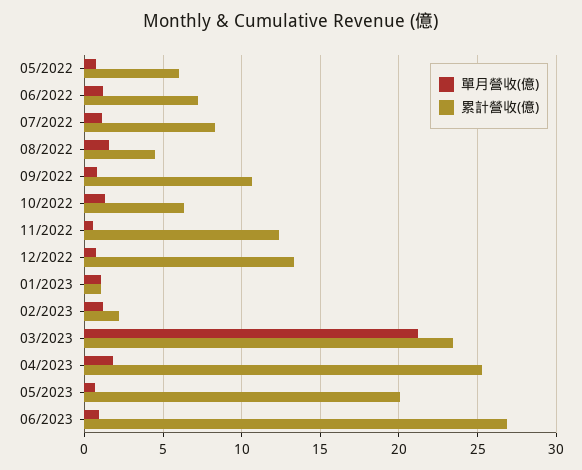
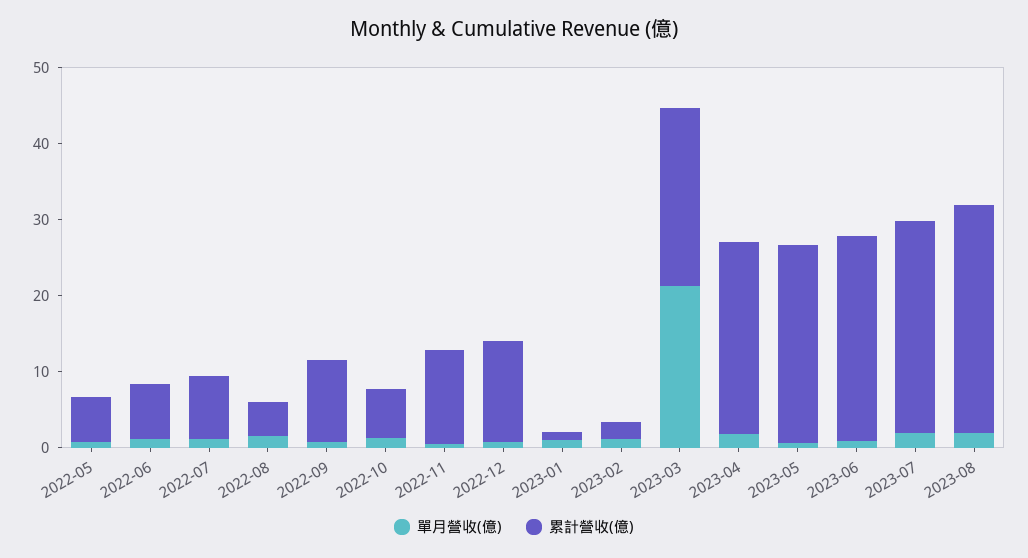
累計營收(億), 05/2023: 20 -> 26
單月營收(億), 2023-07: none -> 2
累計營收(億), 2023-07: none -> 28
單月營收(億), 2023-08: none -> 2
累計營收(億), 2023-08: none -> 30

